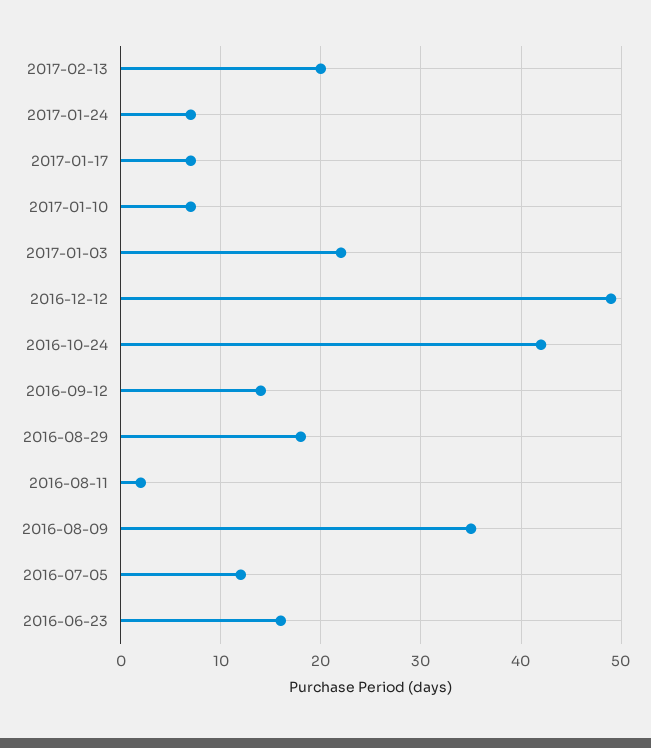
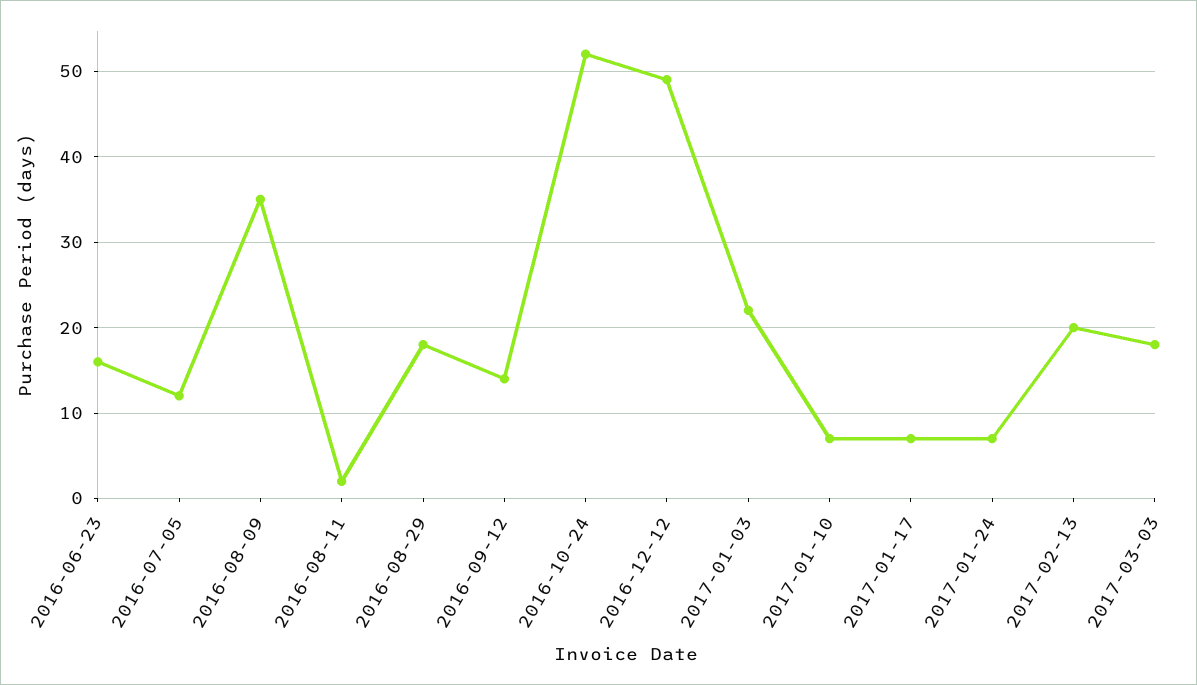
2016-10-24: 42 -> 52
2017-03-03: none -> 18

